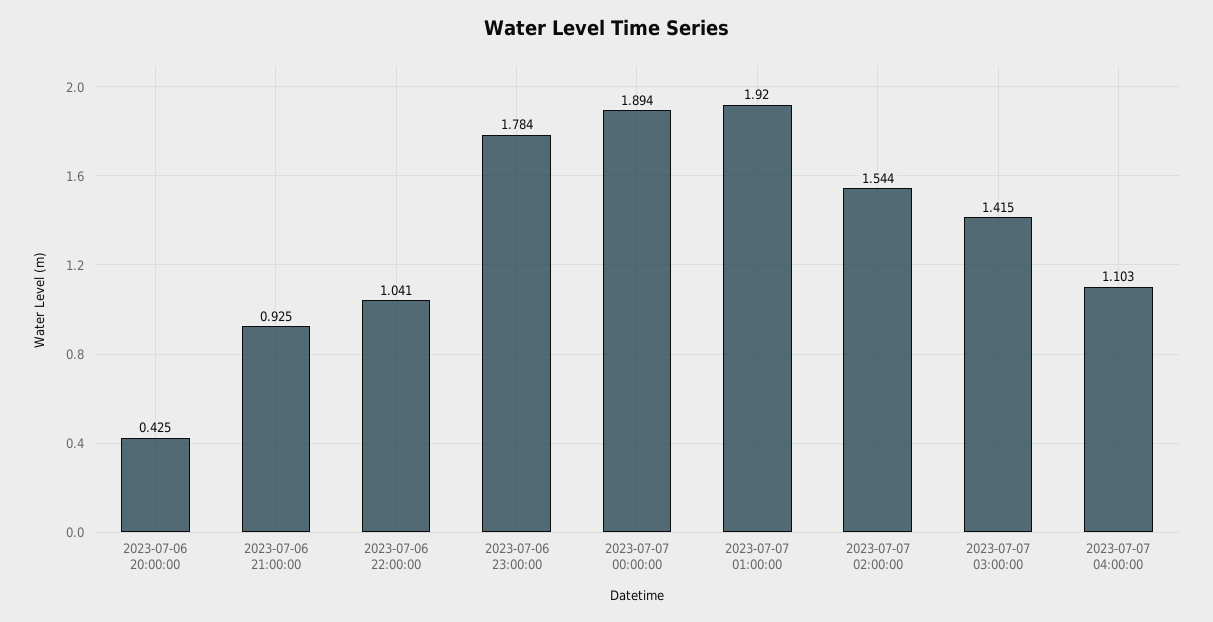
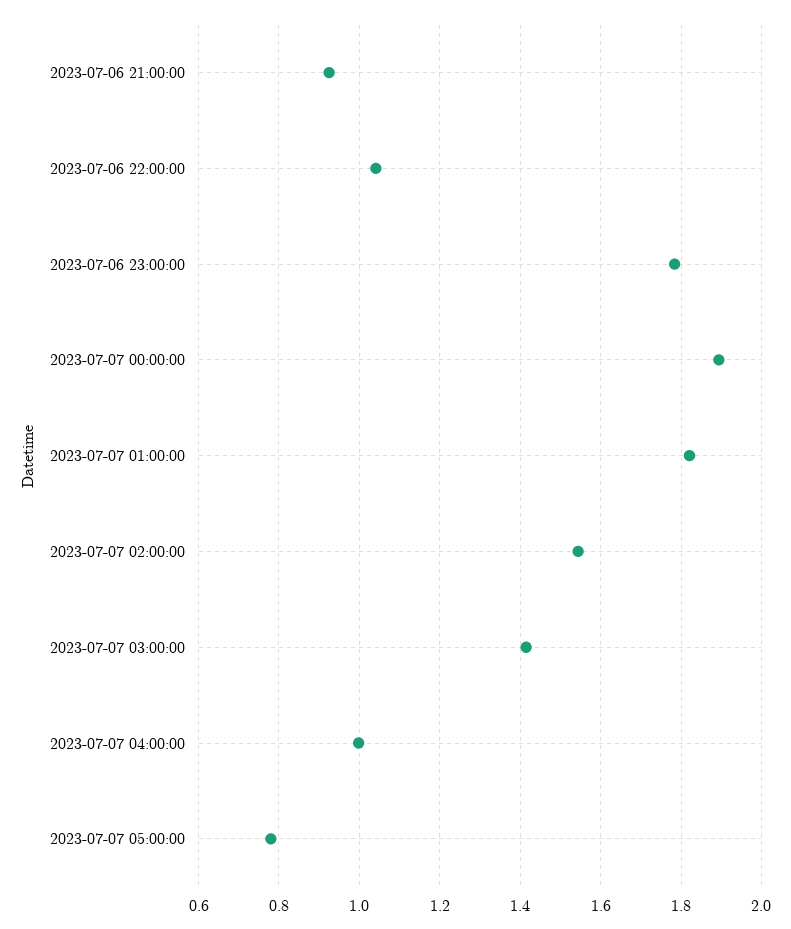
2023-07-06 20:00:00: 0.425 -> none
2023-07-07 01:00:00: 1.92 -> 1.82
2023-07-07 04:00:00: 1.103 -> 1
2023-07-07 05:00:00: none -> 0.78

